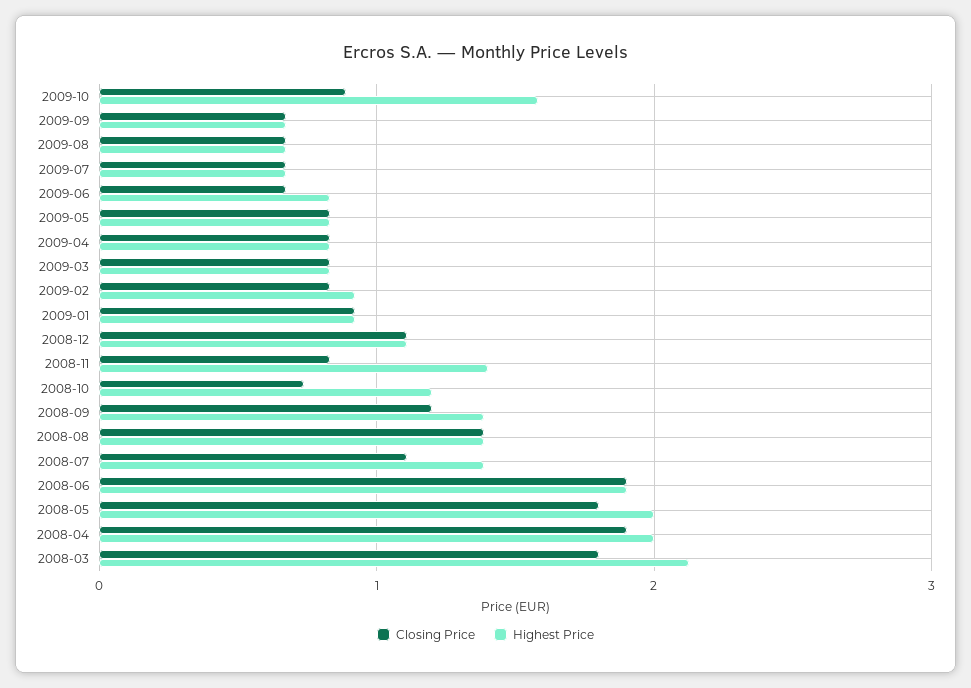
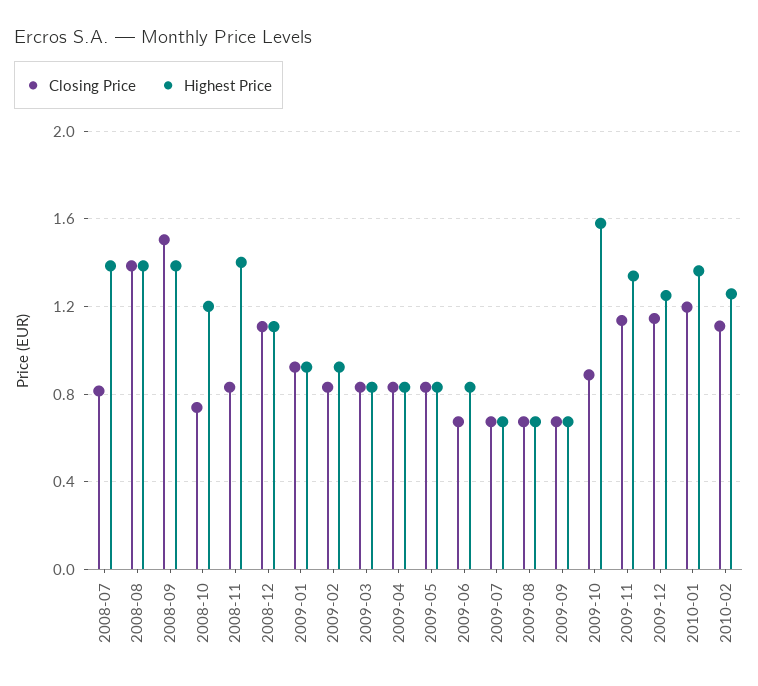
Closing Price, 2008-09: 1.2 -> 1.5
Closing Price, 2008-07: 1.1 -> 0.8
Closing Price, 2008-06: 1.9 -> none
Highest Price, 2008-06: 1.9 -> none
Closing Price, 2008-05: 1.8 -> none
Highest Price, 2008-05: 2 -> none
Closing Price, 2008-04: 1.9 -> none
Highest Price, 2008-04: 2 -> none
Closing Price, 2008-03: 1.8 -> none
Highest Price, 2008-03: 2.1 -> none
Closing Price, 2009-11: none -> 1.15
Highest Price, 2009-11: none -> 1.35
Closing Price, 2009-12: none -> 1.15
Highest Price, 2009-12: none -> 1.25
Closing Price, 2010-01: none -> 1.2
Highest Price, 2010-01: none -> 1.35
Closing Price, 2010-02: none -> 1.1
Highest Price, 2010-02: none -> 1.25

